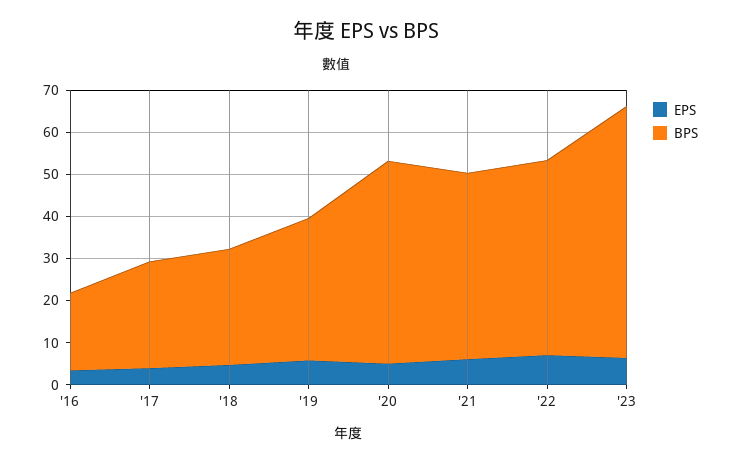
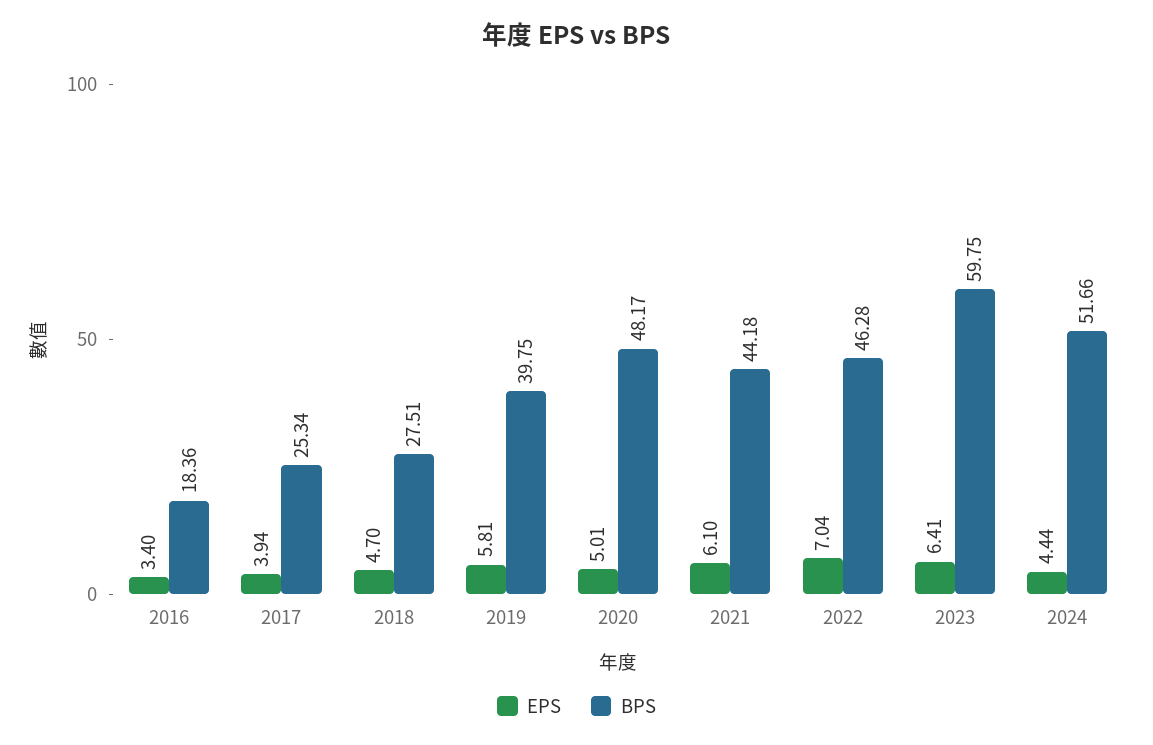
BPS, '19: 34 -> 39.75
EPS, 2024: none -> 4.44
BPS, 2024: none -> 51.66

